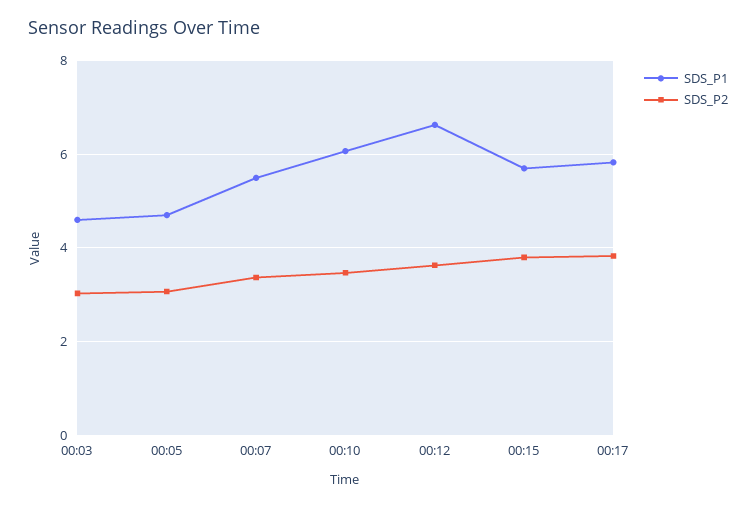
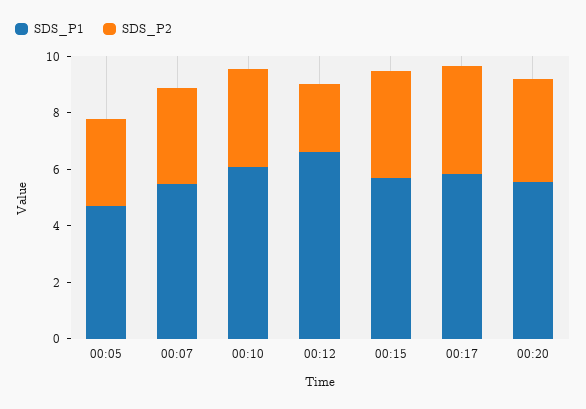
SDS_P1, 00:03: 4.6 -> none
SDS_P2, 00:03: 3 -> none
SDS_P2, 00:12: 3.6 -> 2.5
SDS_P1, 00:20: none -> 5.5
SDS_P2, 00:20: none -> 3.5

